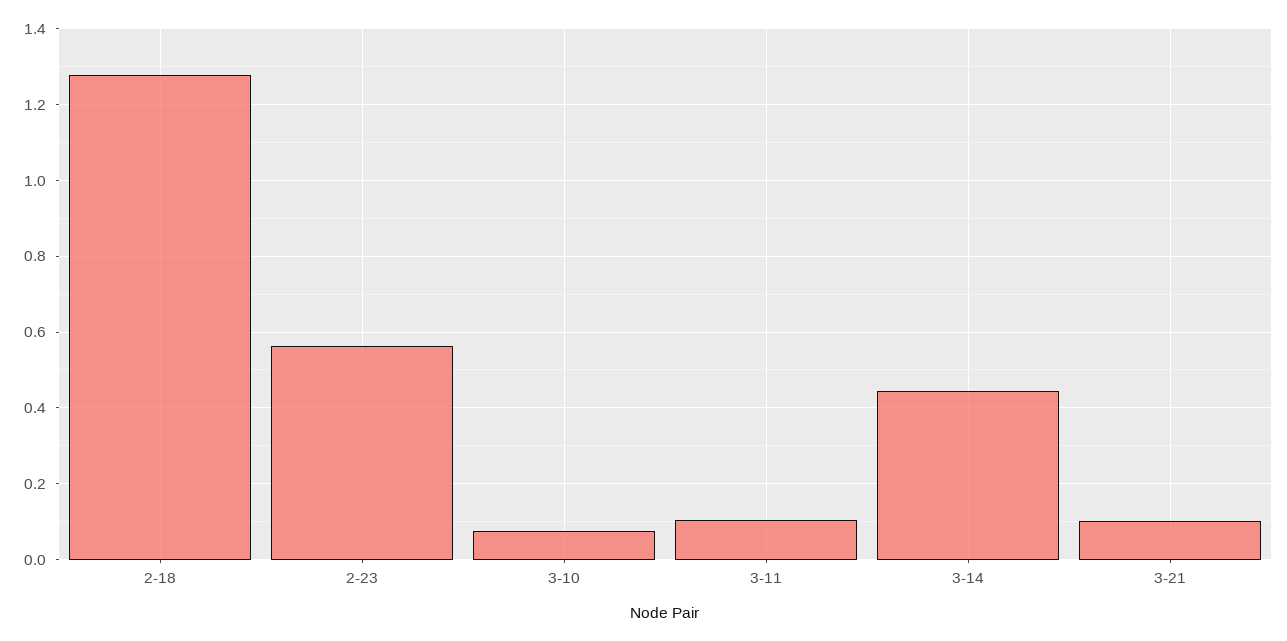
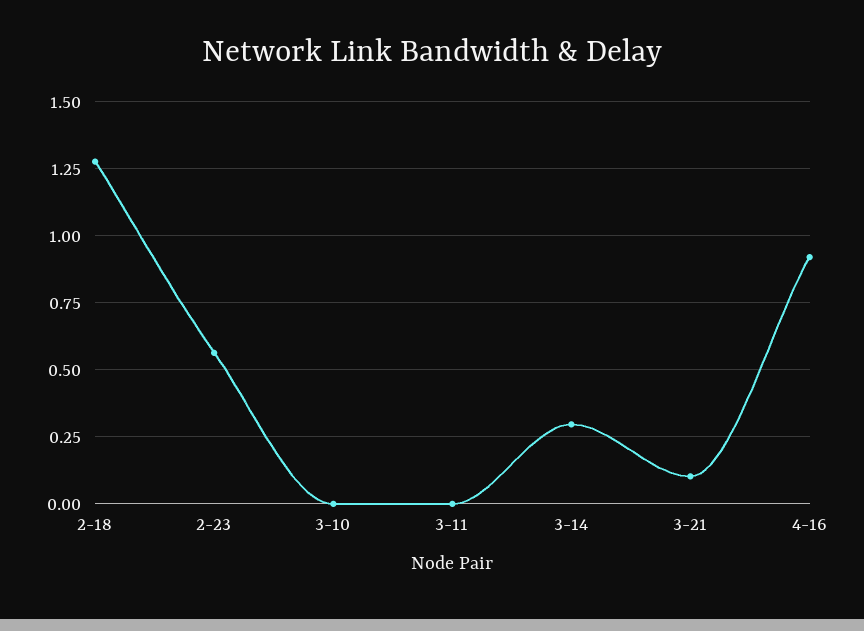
3-10: 0.08 -> 0
3-11: 0.1 -> 0
3-14: 0.44 -> 0.3
4-16: none -> 0.925

